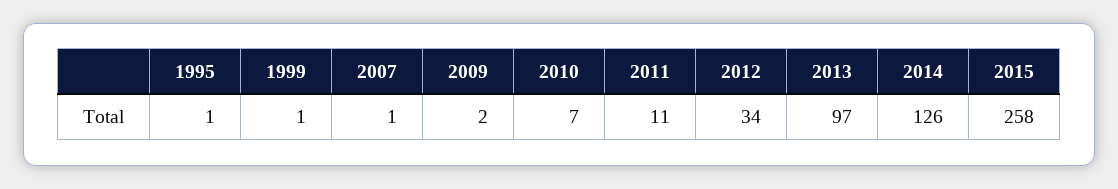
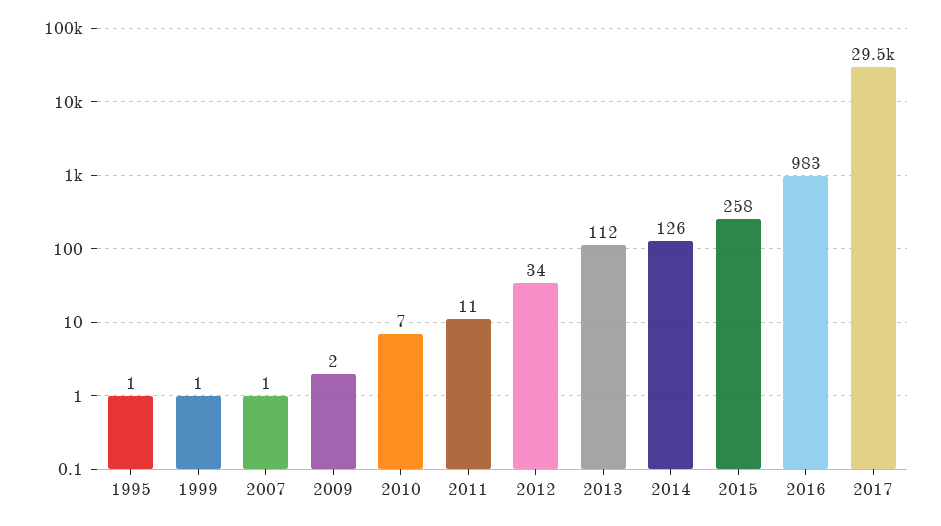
2013: 97 -> 112
2016: none -> 983
2017: none -> 29500

